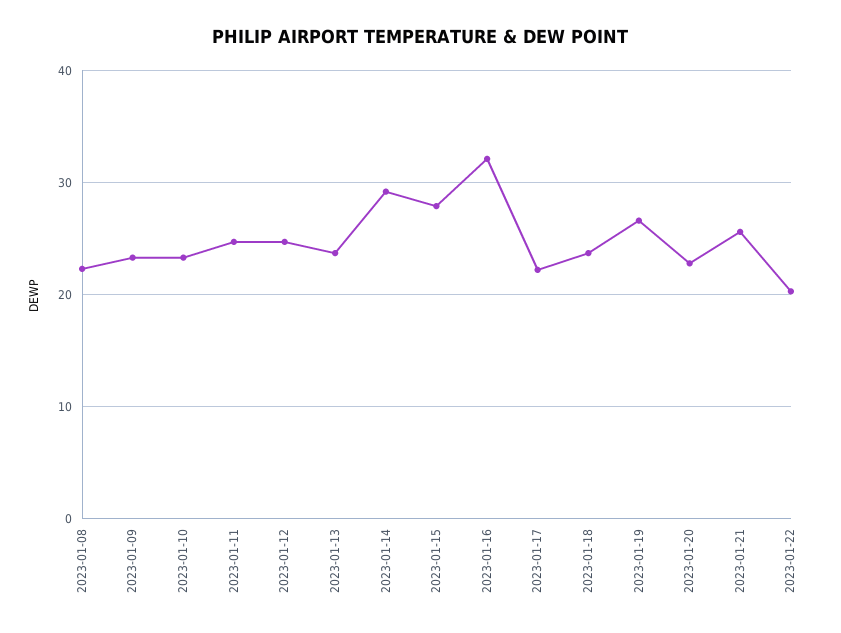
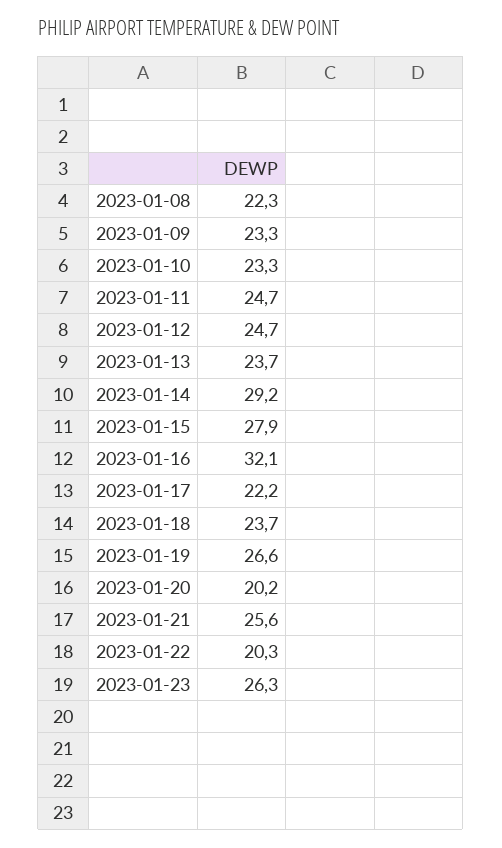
2023-01-20: 23 -> 20.2
2023-01-23: none -> 26.3

